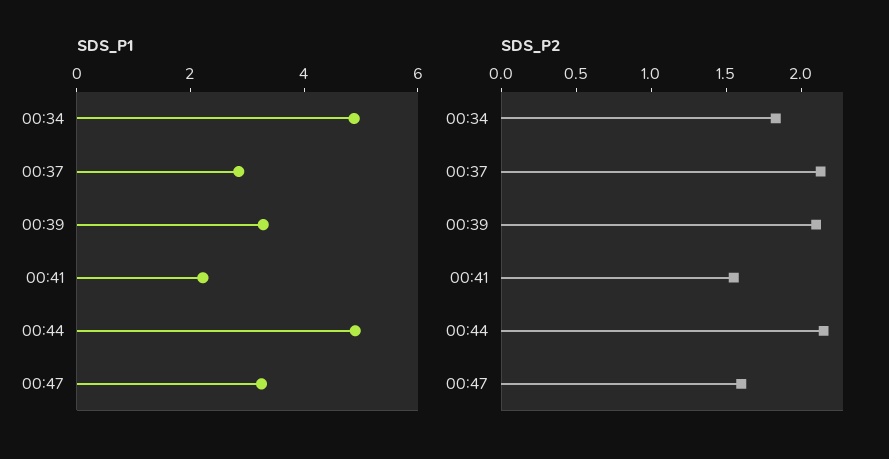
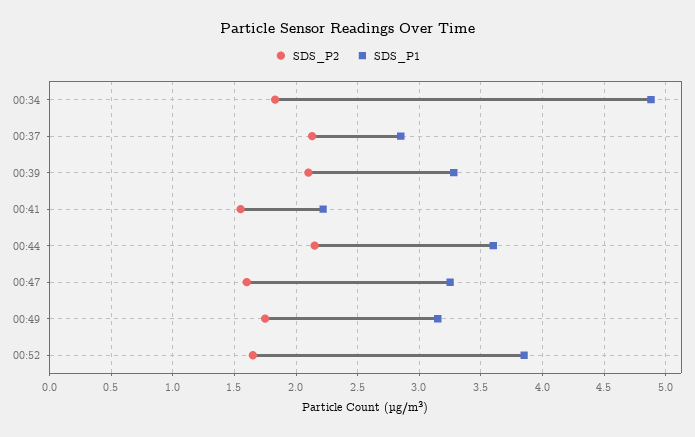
SDS_P1, 00:44: 5 -> 3.6
SDS_P2, 00:49: none -> 1.75
SDS_P1, 00:49: none -> 3.15
SDS_P2, 00:52: none -> 1.65
SDS_P1, 00:52: none -> 3.85

